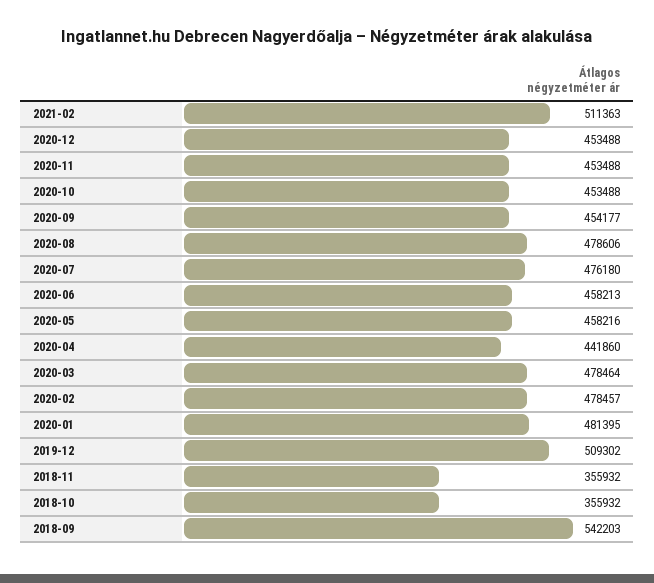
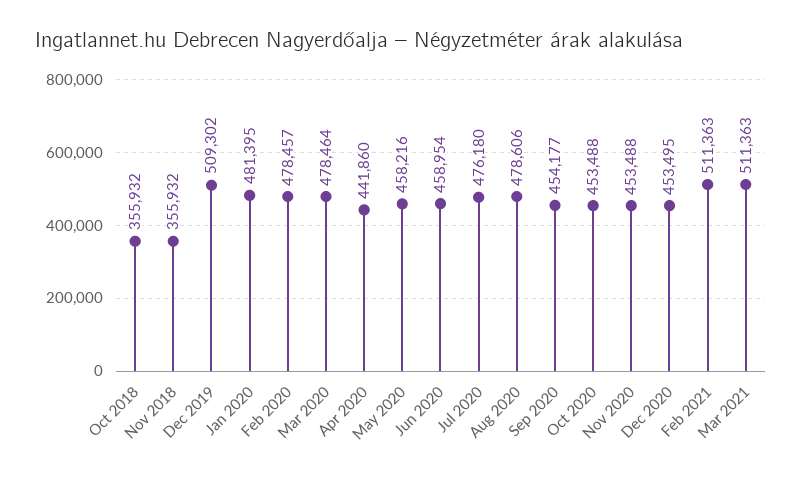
2020-12: 453488 -> 453495
2020-06: 458213 -> 458954
2018-09: 542203 -> none
Mar 2021: none -> 511363

